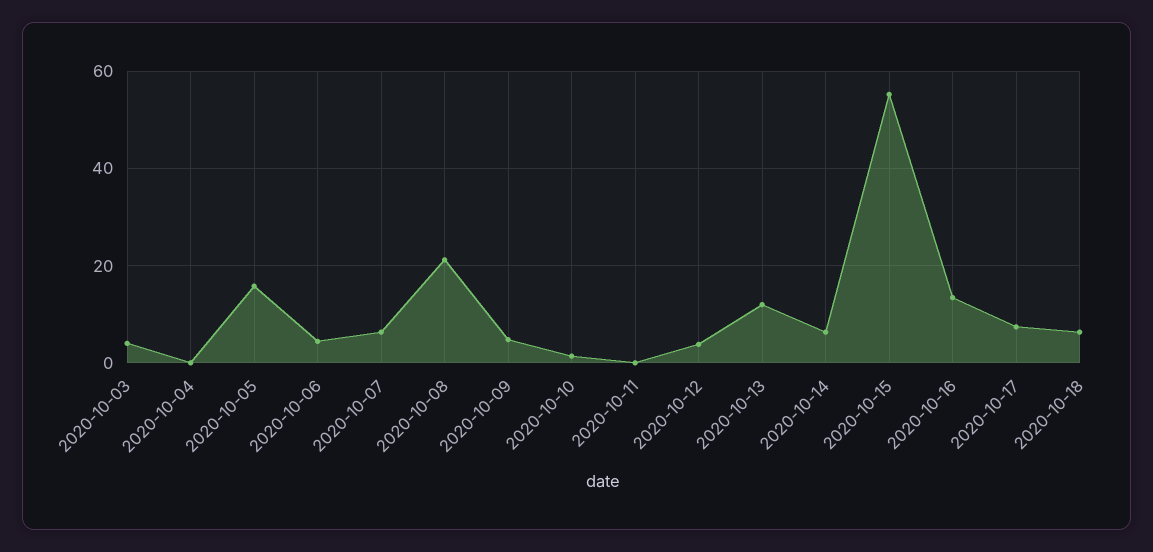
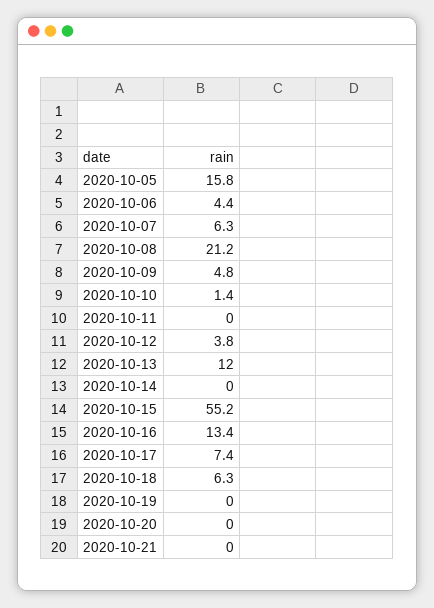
2020-10-03: 4 -> none
2020-10-04: 0 -> none
2020-10-14: 6 -> 0
2020-10-19: none -> 0
2020-10-20: none -> 0
2020-10-21: none -> 0

